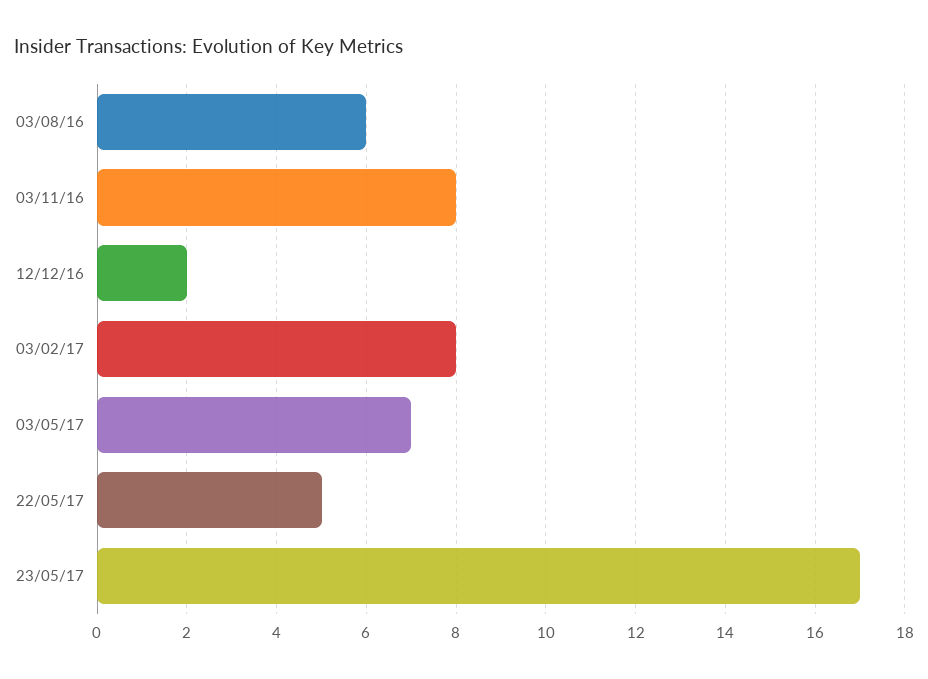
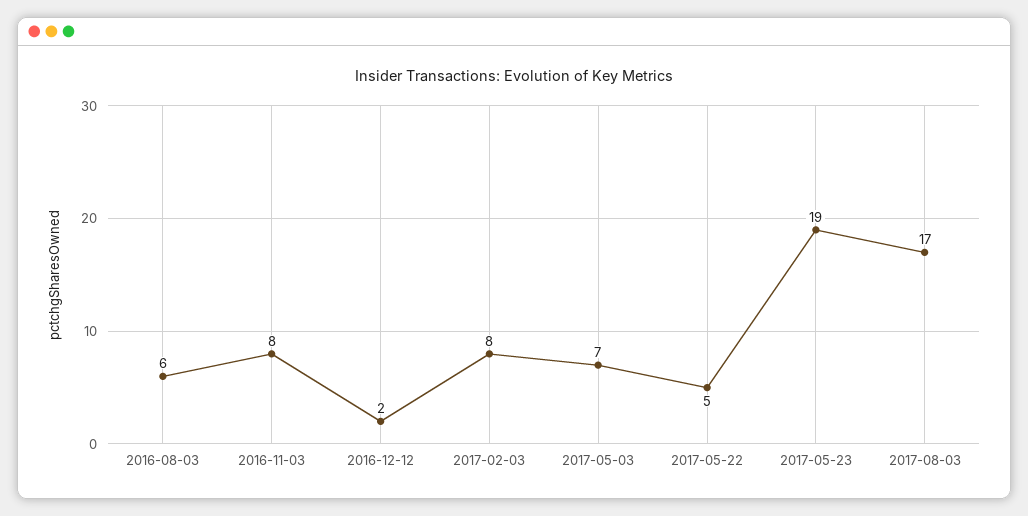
23/05/17: 17 -> 19
2017-08-03: none -> 17

